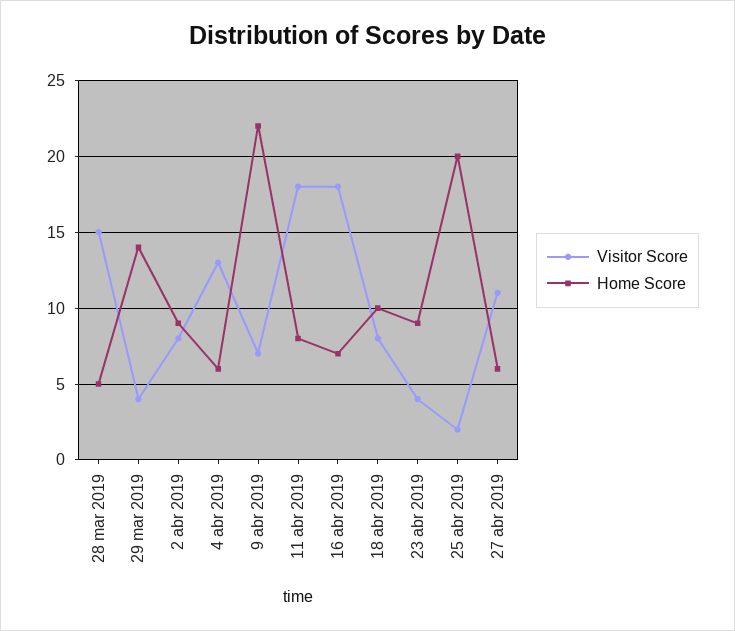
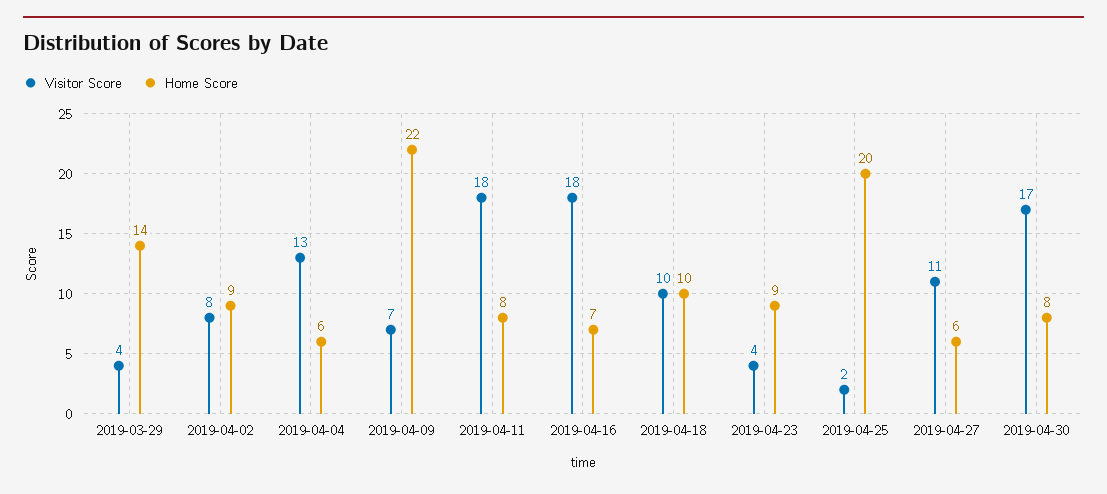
Visitor Score, 28 mar 2019: 15 -> none
Home Score, 28 mar 2019: 5 -> none
Visitor Score, 18 abr 2019: 8 -> 10
Visitor Score, 2019-04-30: none -> 17
Home Score, 2019-04-30: none -> 8

